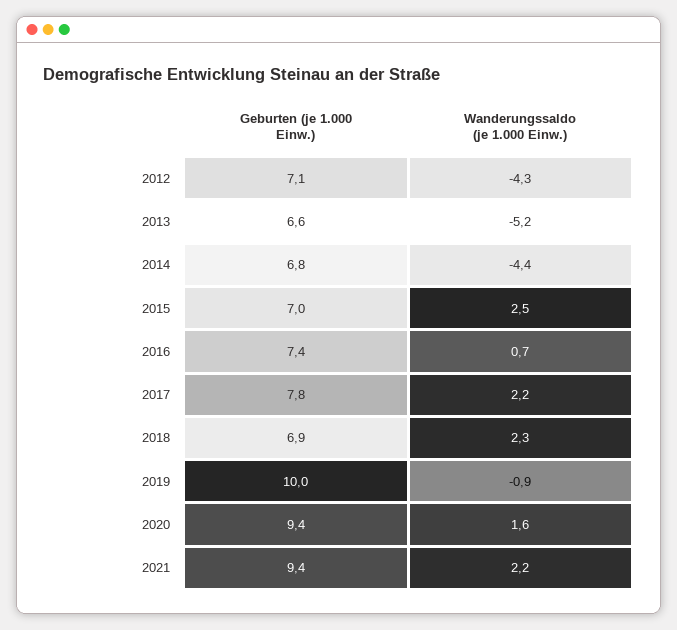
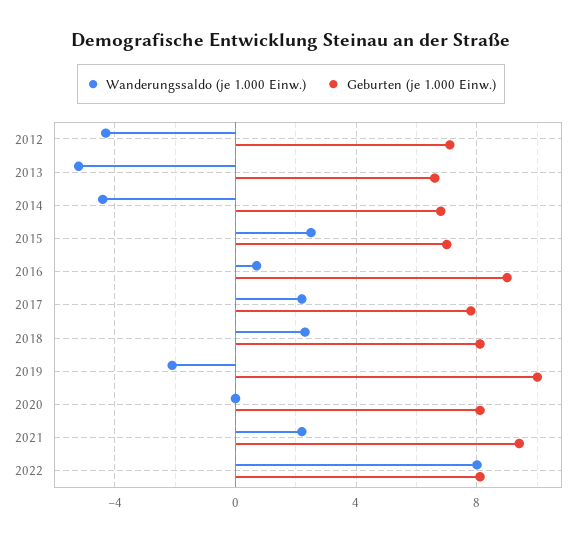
Geburten (je 1.000 Einw.), 2016: 7.4 -> 9
Geburten (je 1.000 Einw.), 2018: 6.9 -> 8
Wanderungssaldo (je 1.000 Einw.), 2019: -0.9 -> -2
Geburten (je 1.000 Einw.), 2020: 9.4 -> 8
Wanderungssaldo (je 1.000 Einw.), 2020: 1.6 -> 0
Wanderungssaldo (je 1.000 Einw.), 2022: none -> 8
Geburten (je 1.000 Einw.), 2022: none -> 8

